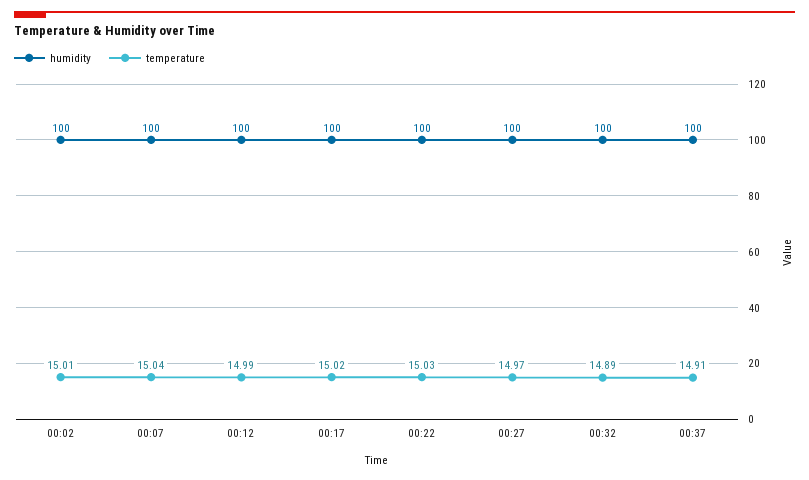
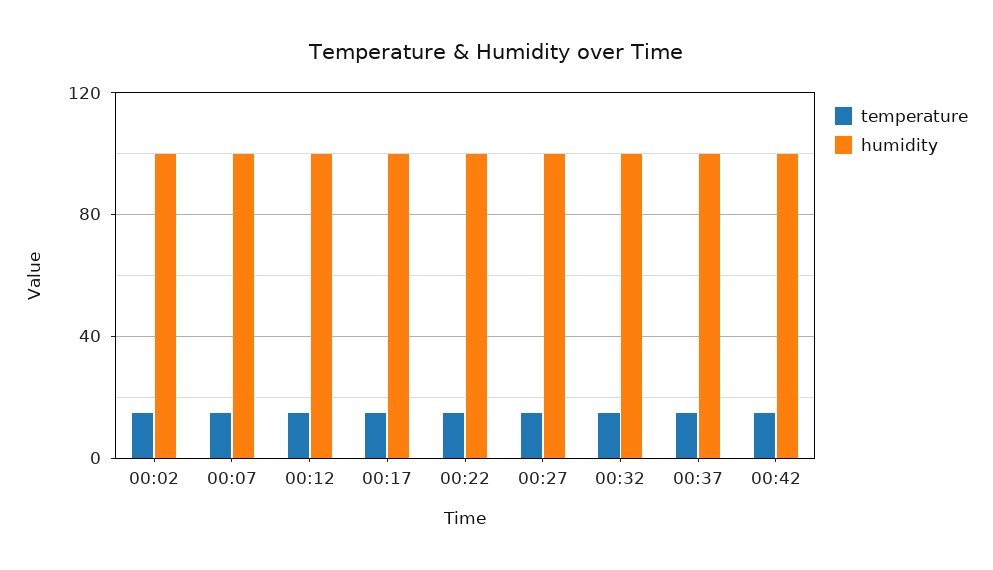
temperature, 00:42: none -> 15
humidity, 00:42: none -> 100

